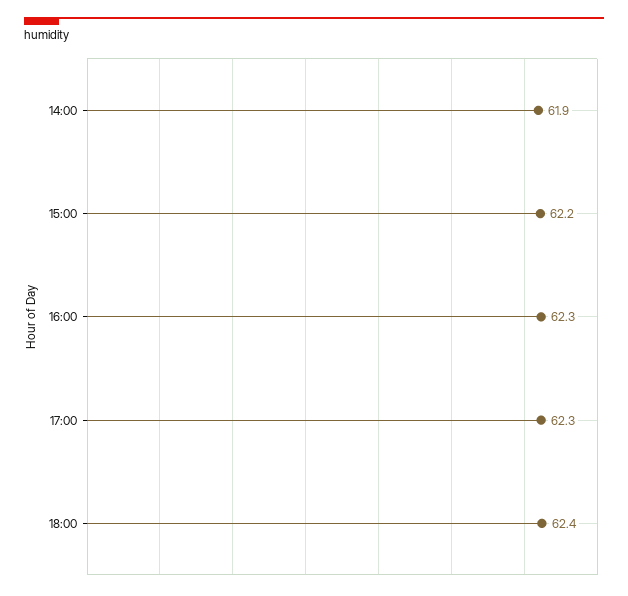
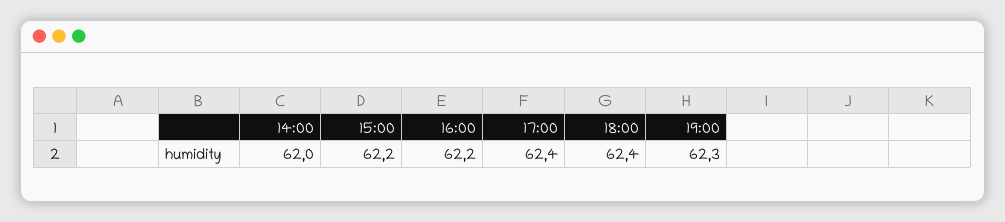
14:00: 61.9 -> 62
16:00: 62.3 -> 62.2
17:00: 62.3 -> 62.4
19:00: none -> 62.3

